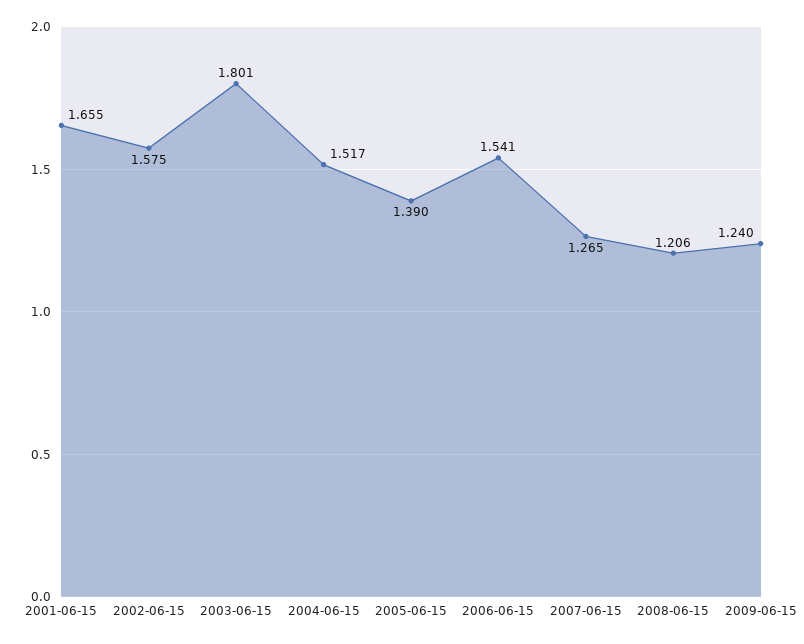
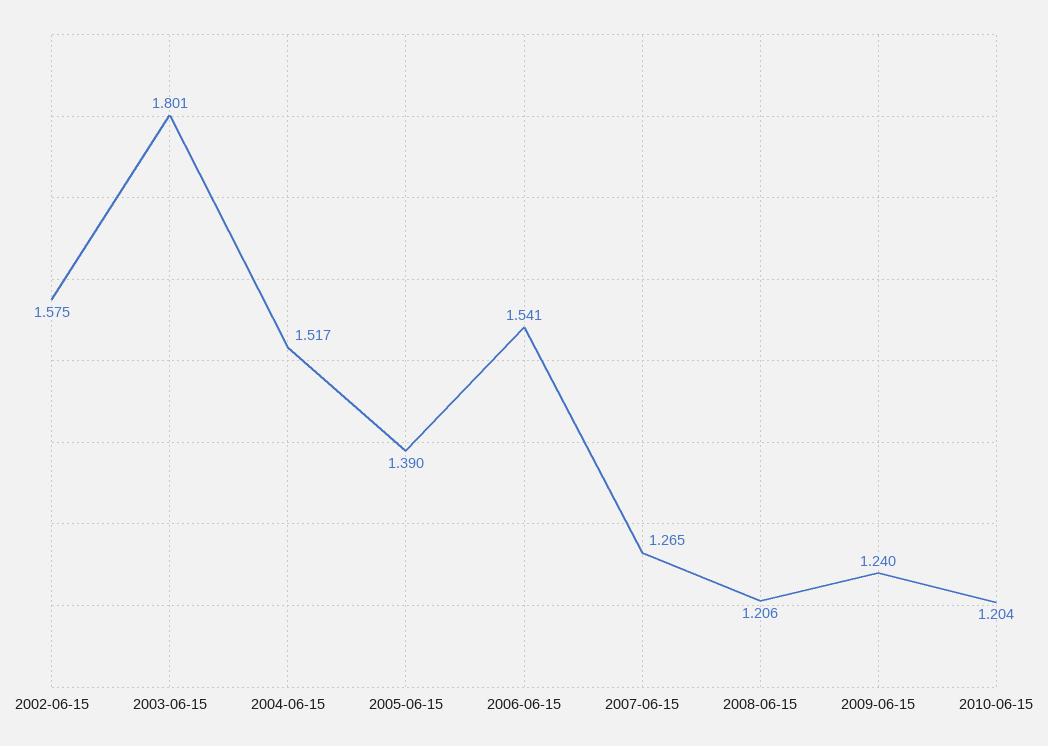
2001-06-15: 1.655 -> none
2010-06-15: none -> 1.204

